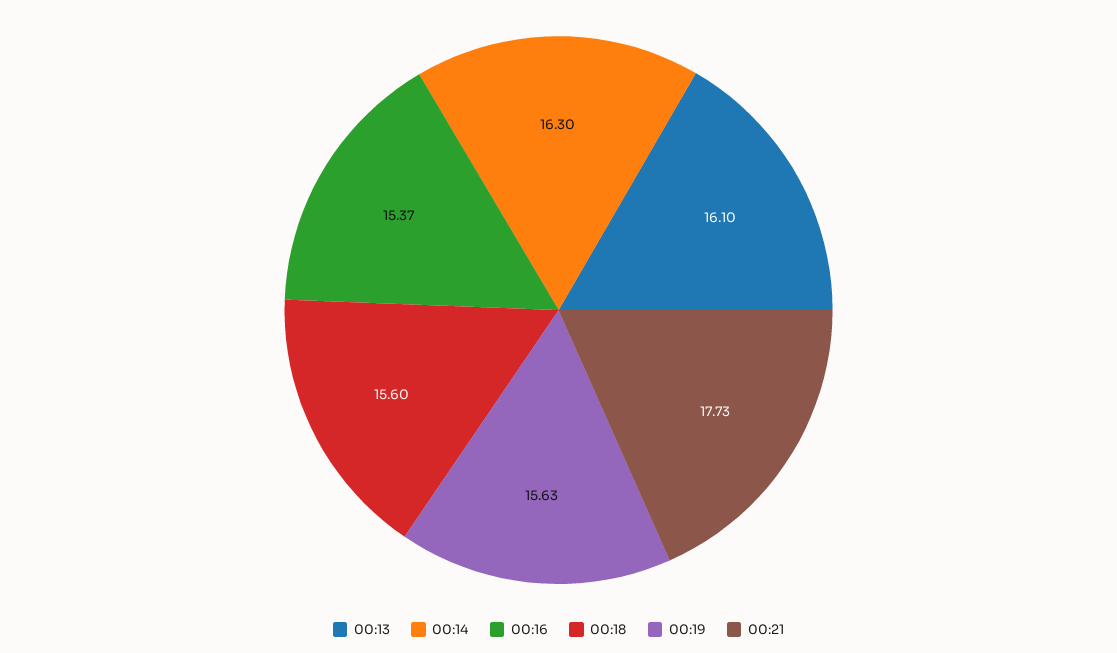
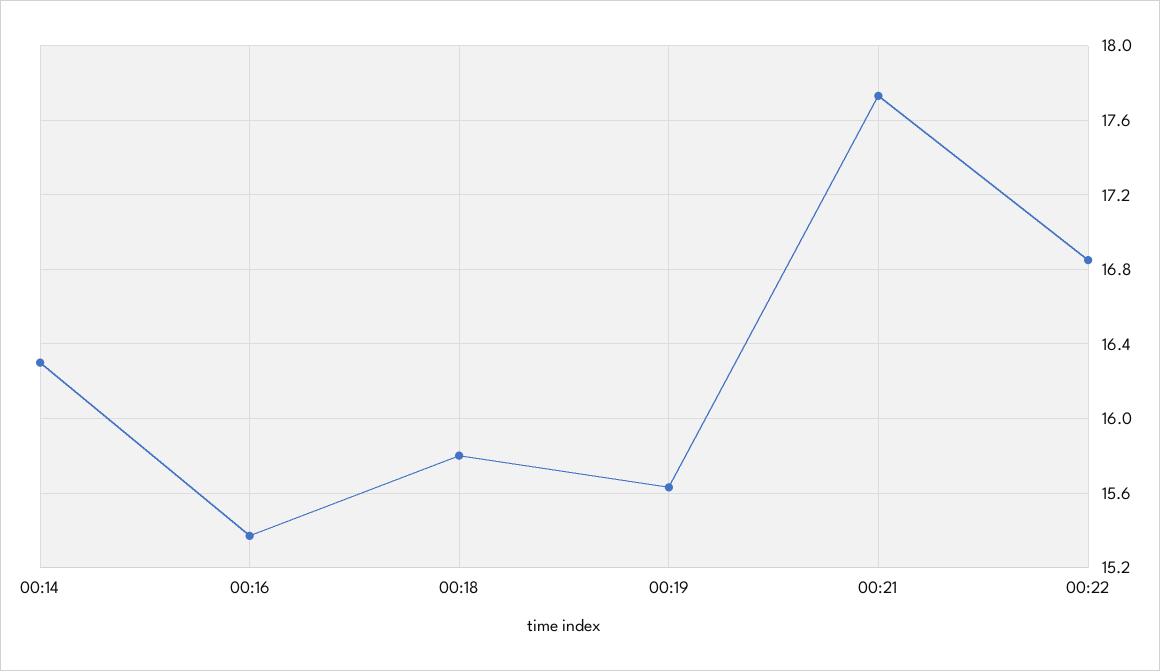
00:13: 16.1 -> none
00:18: 15.6 -> 15.8
00:22: none -> 16.85

